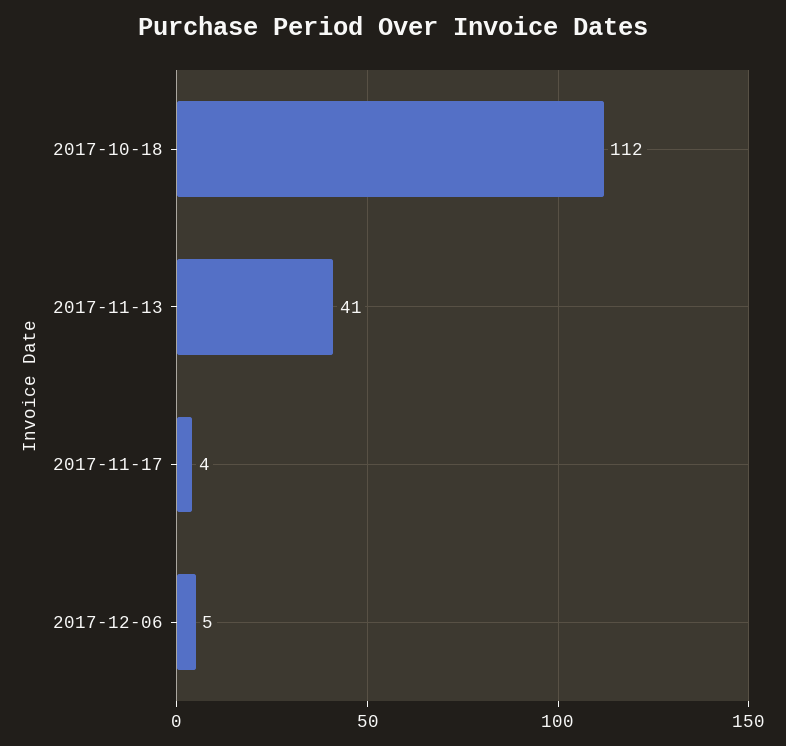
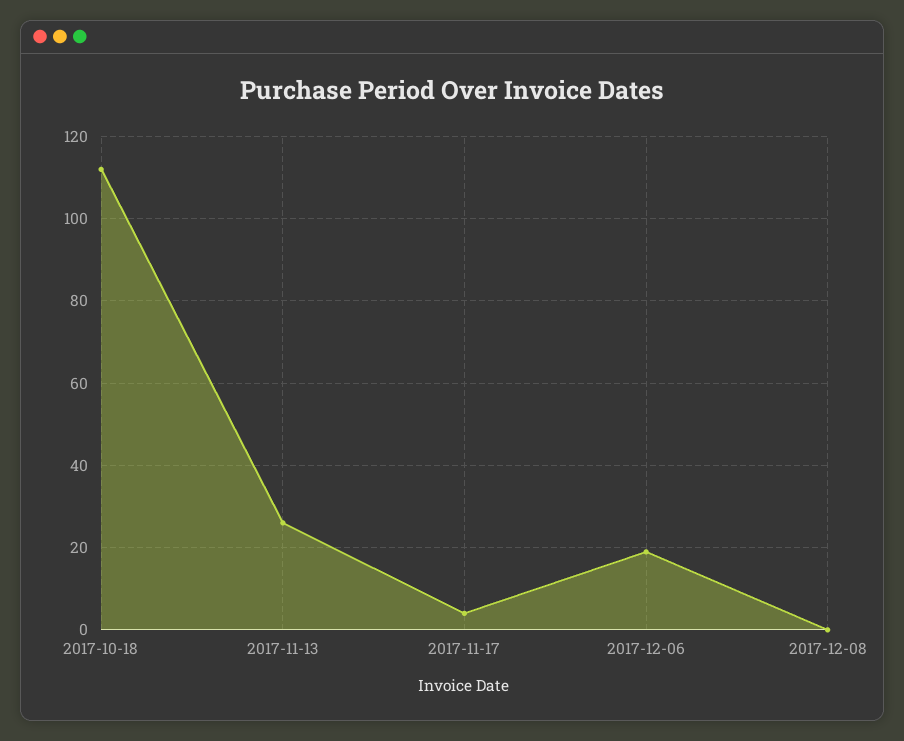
2017-11-13: 41 -> 25
2017-12-06: 5 -> 20
2017-12-08: none -> 0

